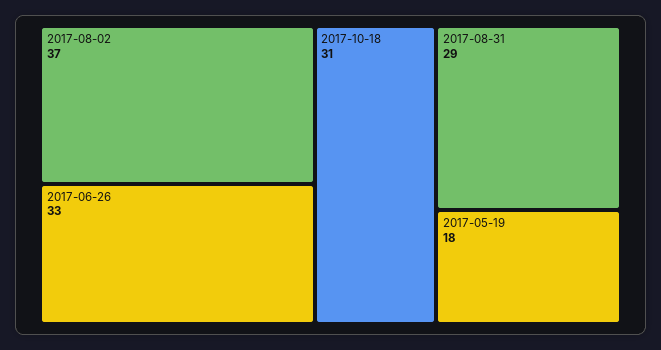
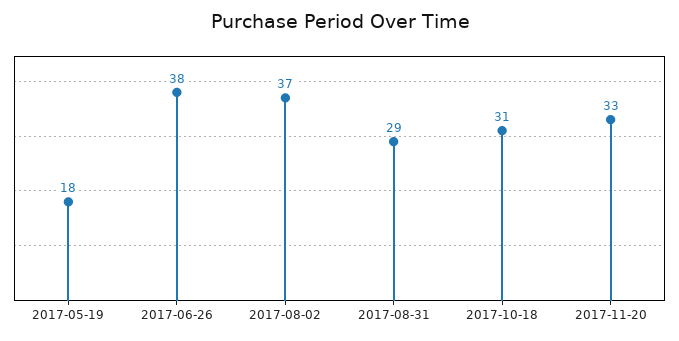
2017-06-26: 33 -> 38
2017-11-20: none -> 33

